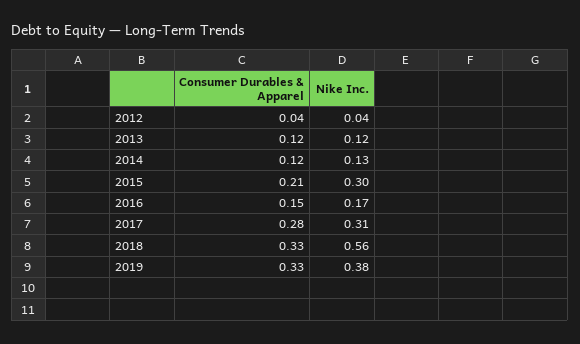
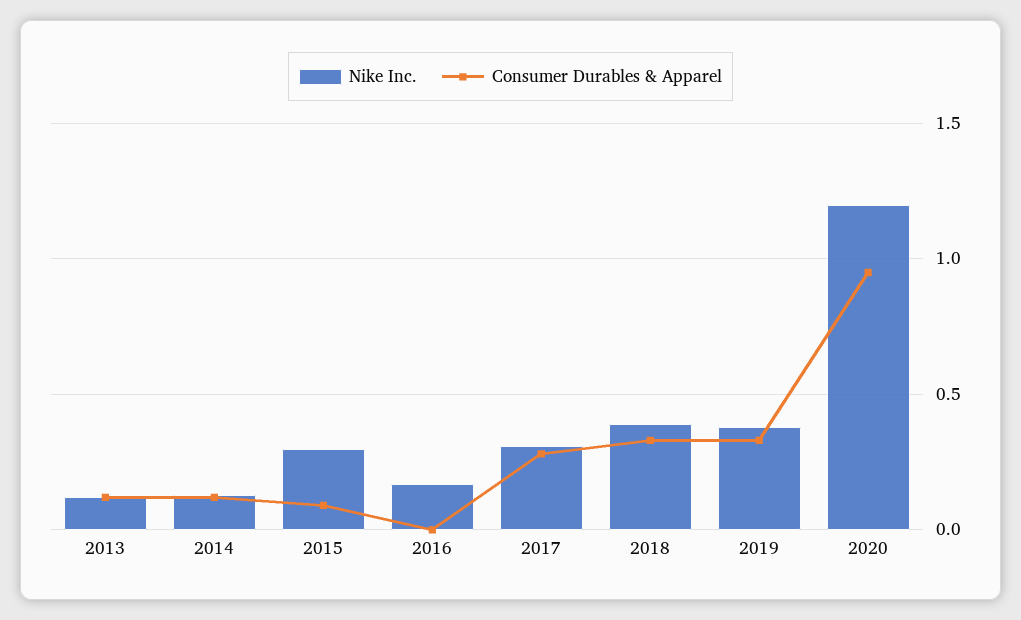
Consumer Durables & Apparel, 2012: 0.04 -> none
Nike Inc., 2012: 0.04 -> none
Consumer Durables & Apparel, 2015: 0.21 -> 0.1
Consumer Durables & Apparel, 2016: 0.15 -> 0
Nike Inc., 2018: 0.56 -> 0.4
Nike Inc., 2020: none -> 1.2
Consumer Durables & Apparel, 2020: none -> 0.95

